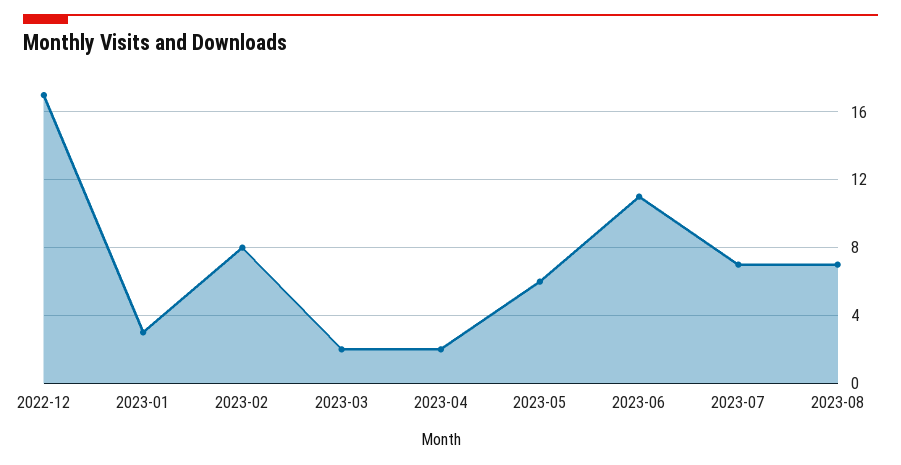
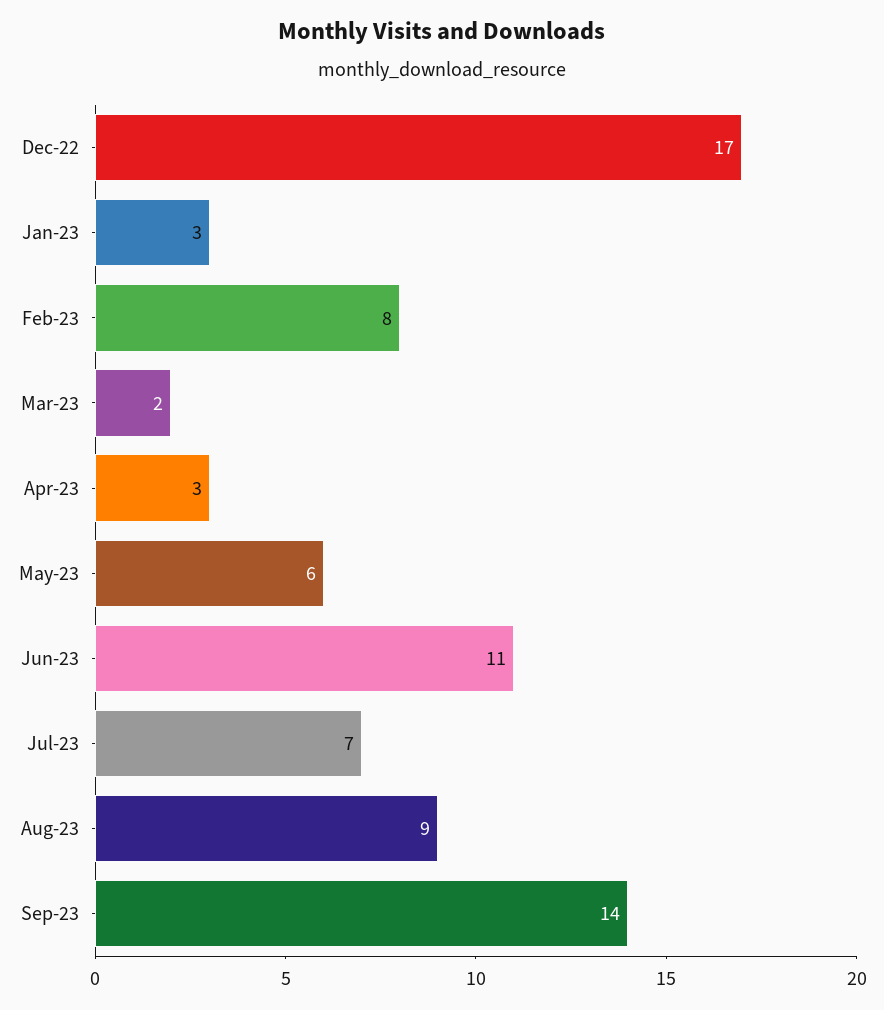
2023-04: 2 -> 3
2023-08: 7 -> 9
Sep-23: none -> 14

